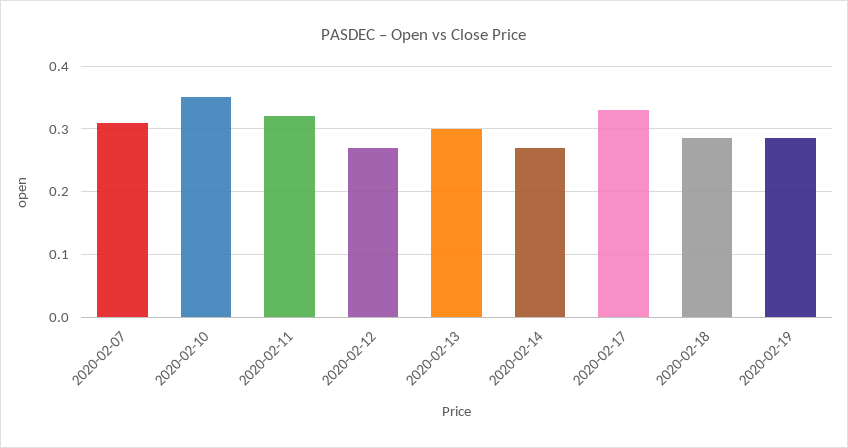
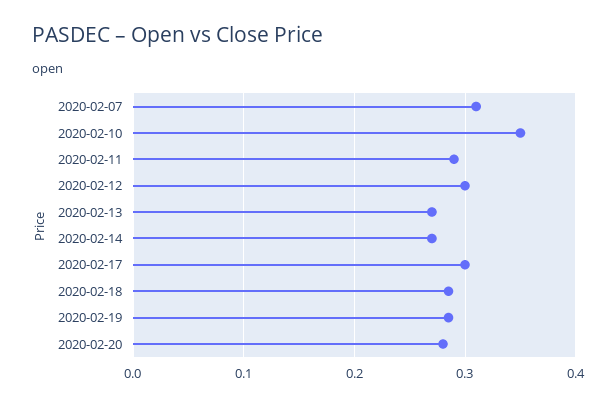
2020-02-11: 0.32 -> 0.29
2020-02-12: 0.27 -> 0.3
2020-02-13: 0.3 -> 0.27
2020-02-17: 0.33 -> 0.3
2020-02-20: none -> 0.28

